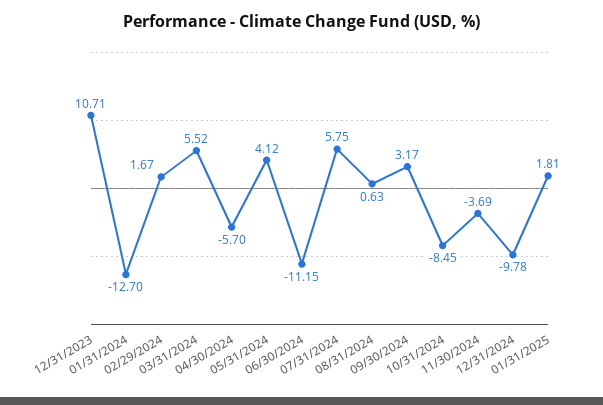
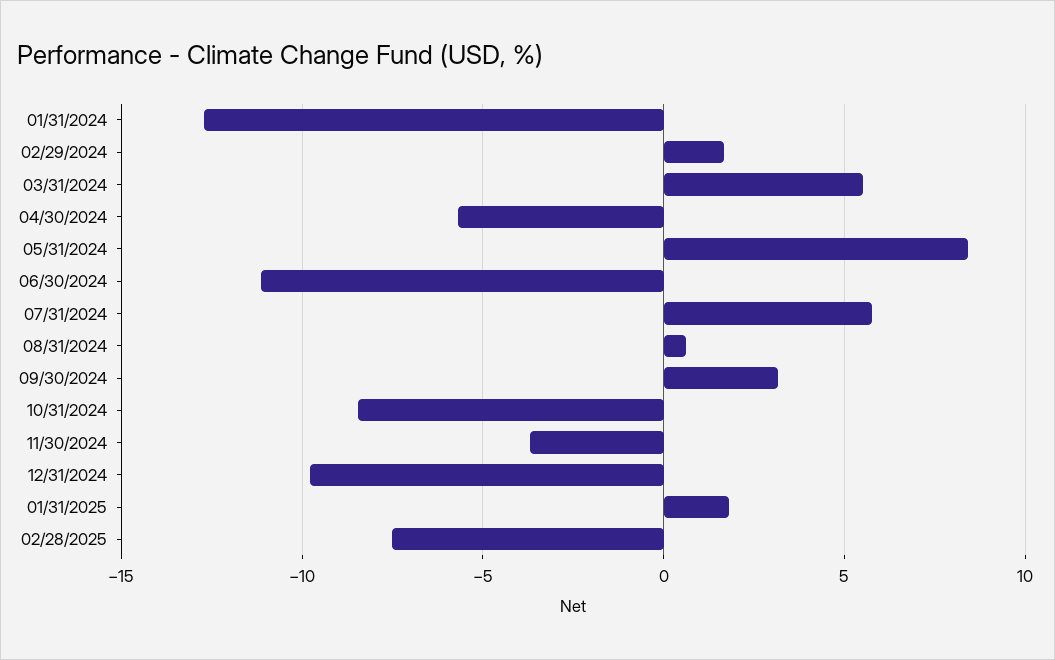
12/31/2023: 10.71 -> none
05/31/2024: 4.12 -> 8.5
02/28/2025: none -> -7.5

